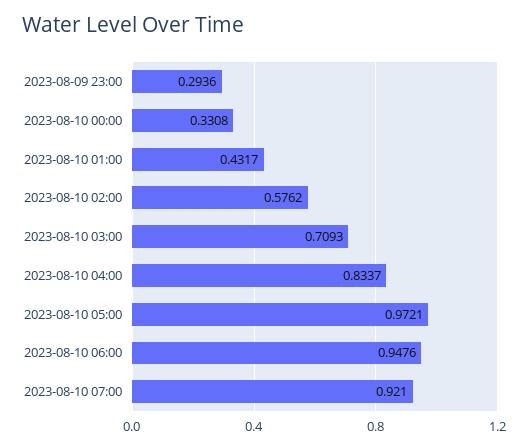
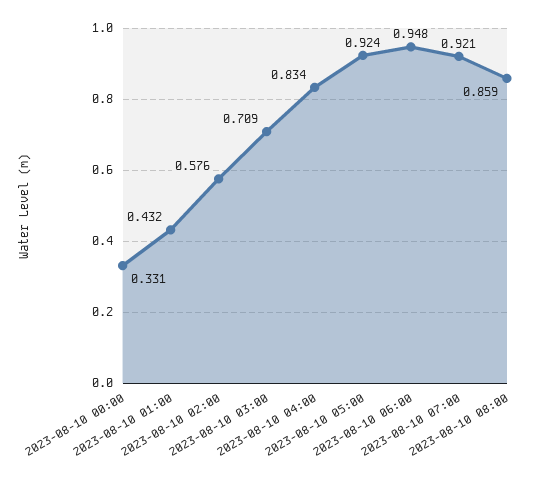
2023-08-09 23:00: 0.2936 -> none
2023-08-10 05:00: 0.9721 -> 0.924
2023-08-10 08:00: none -> 0.859

